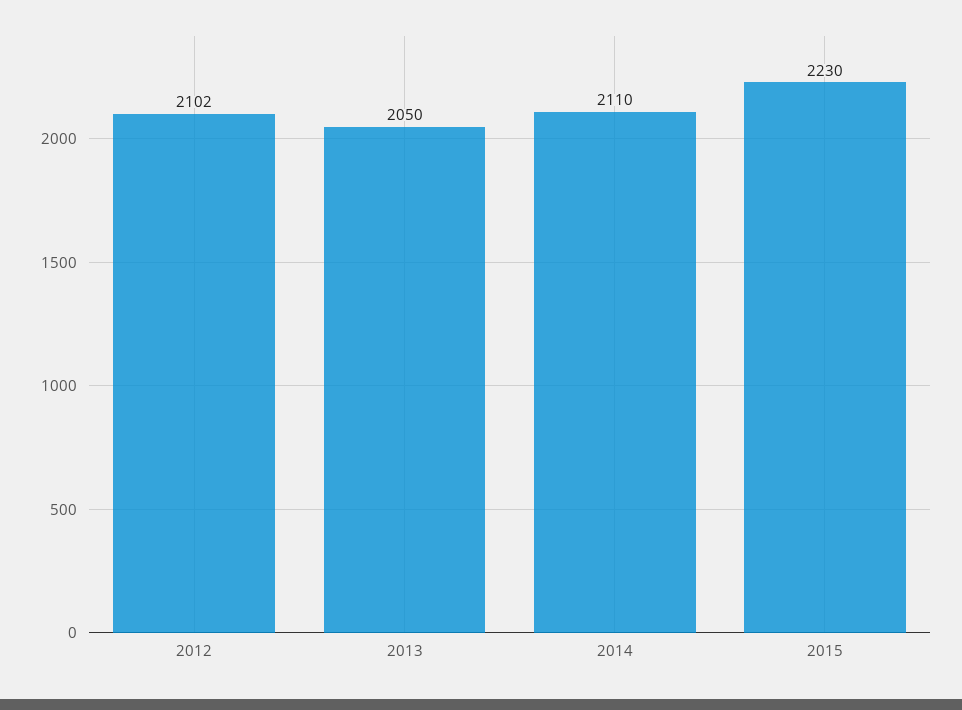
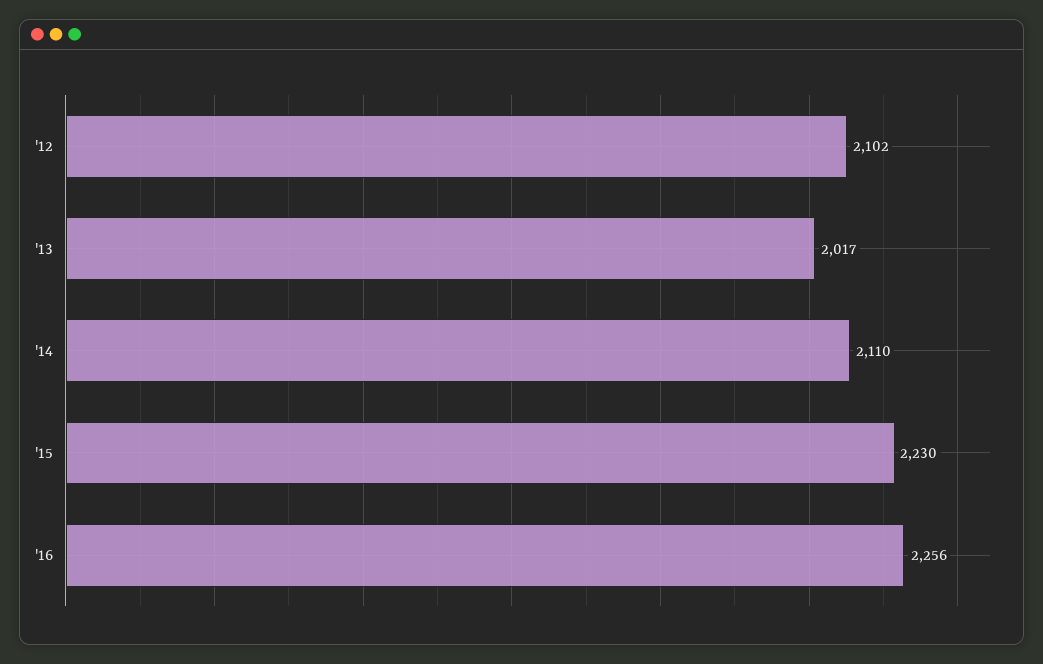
2013: 2050 -> 2017
'16: none -> 2256

